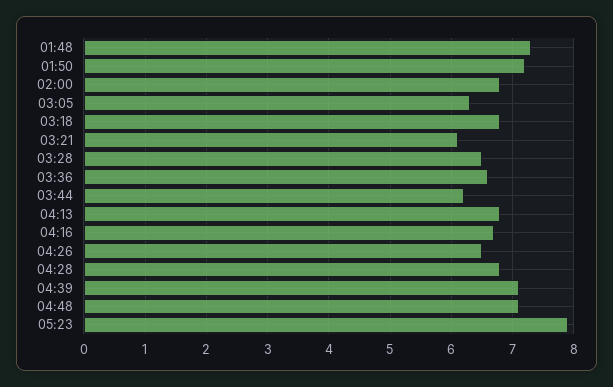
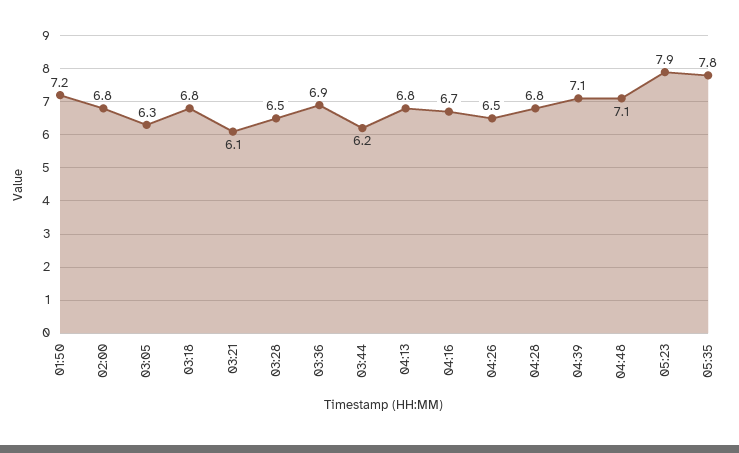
01:48: 7.3 -> none
03:36: 6.6 -> 6.9
05:35: none -> 7.8

